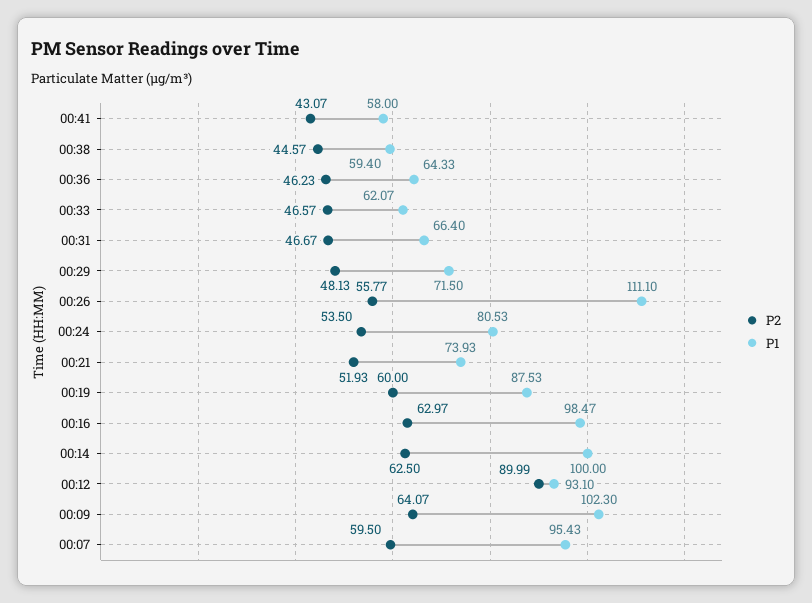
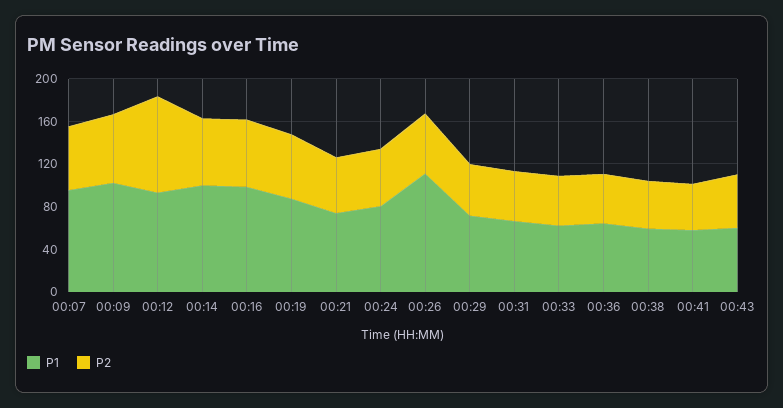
P1, 00:43: none -> 60
P2, 00:43: none -> 50

